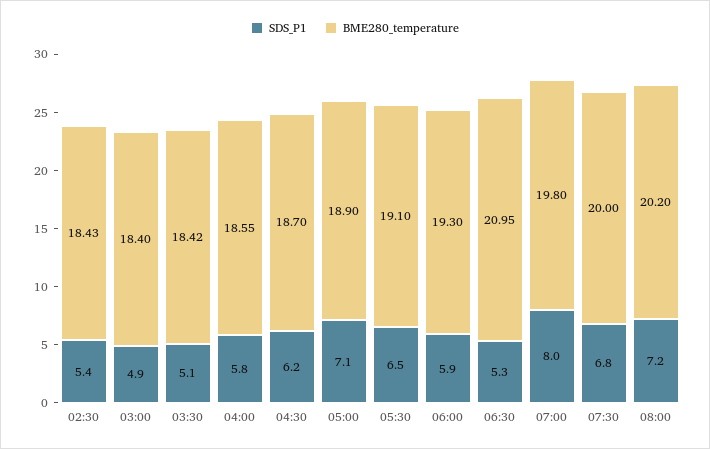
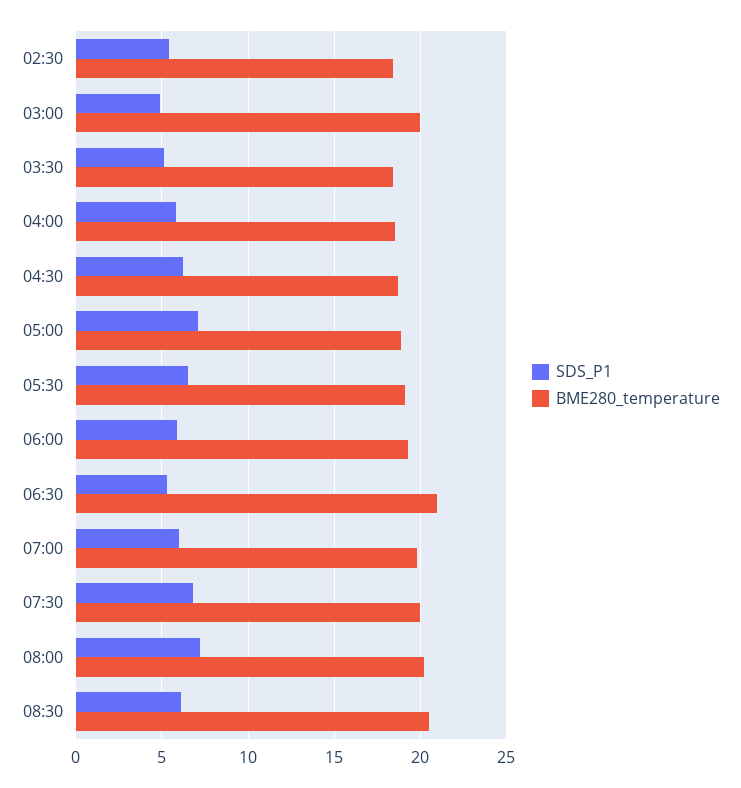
BME280_temperature, 03:00: 18.4 -> 20
SDS_P1, 07:00: 8 -> 6
SDS_P1, 08:30: none -> 6
BME280_temperature, 08:30: none -> 20.5

